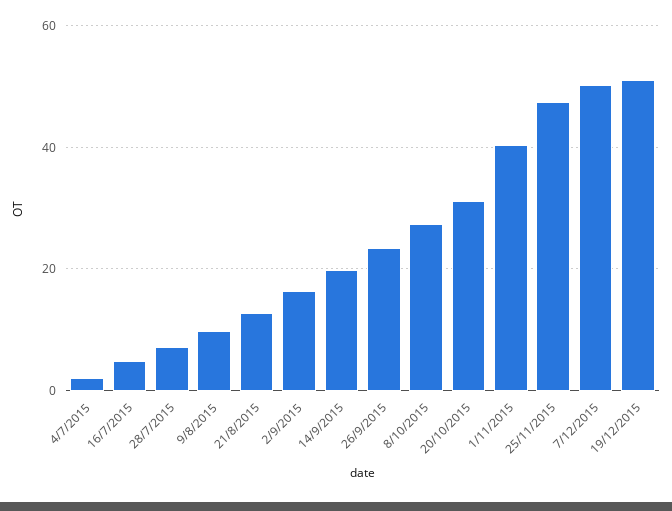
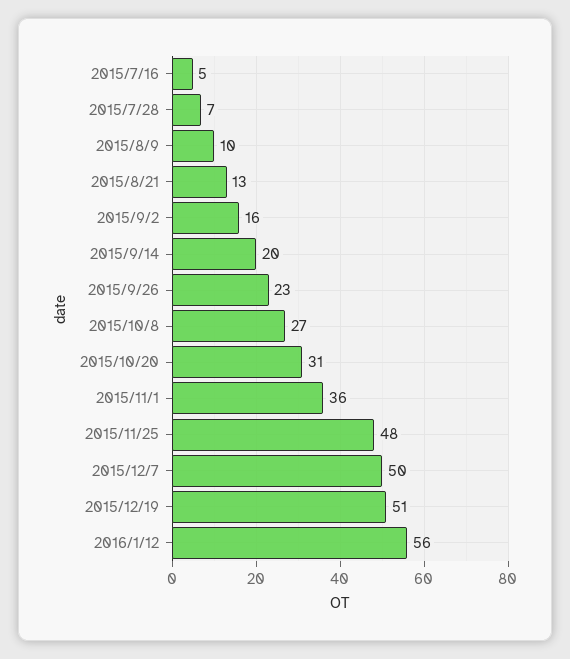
4/7/2015: 2 -> none
1/11/2015: 40 -> 36
2016/1/12: none -> 56

